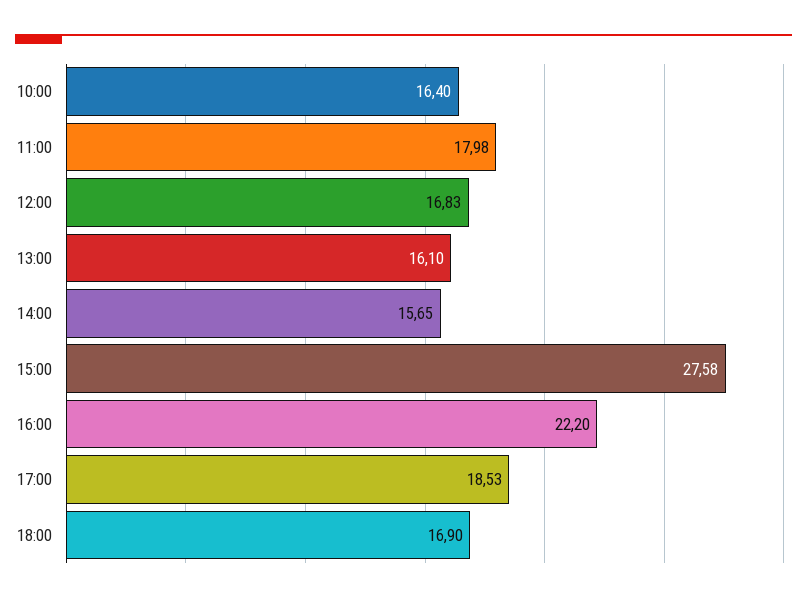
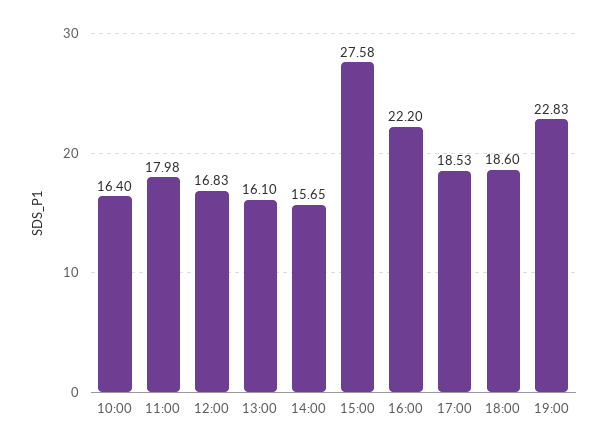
18:00: 16.9 -> 18.6
19:00: none -> 22.83

